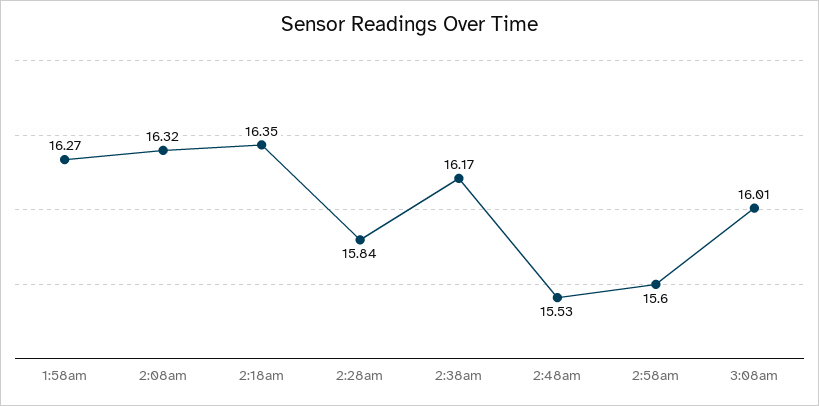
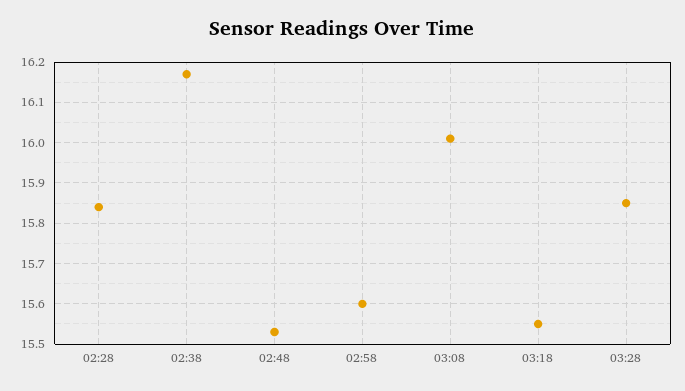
1:58am: 16.27 -> none
2:08am: 16.32 -> none
2:18am: 16.35 -> none
03:18: none -> 15.55
03:28: none -> 15.85

